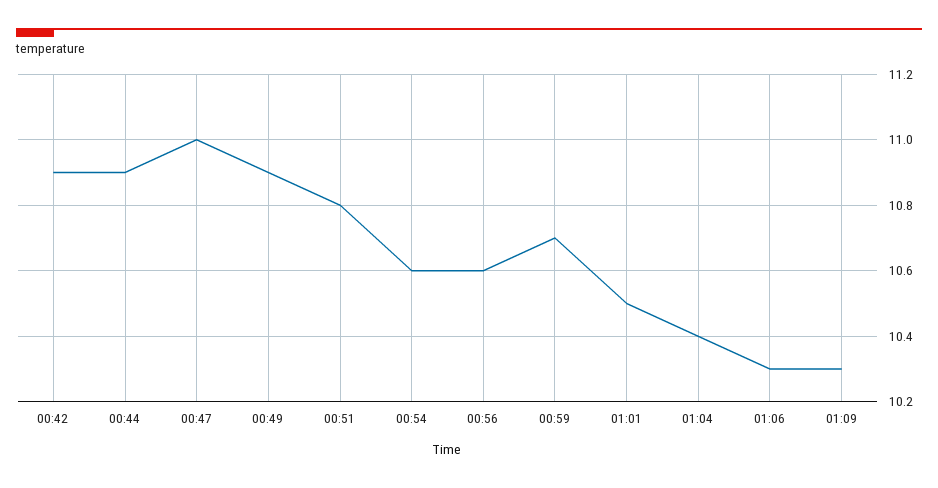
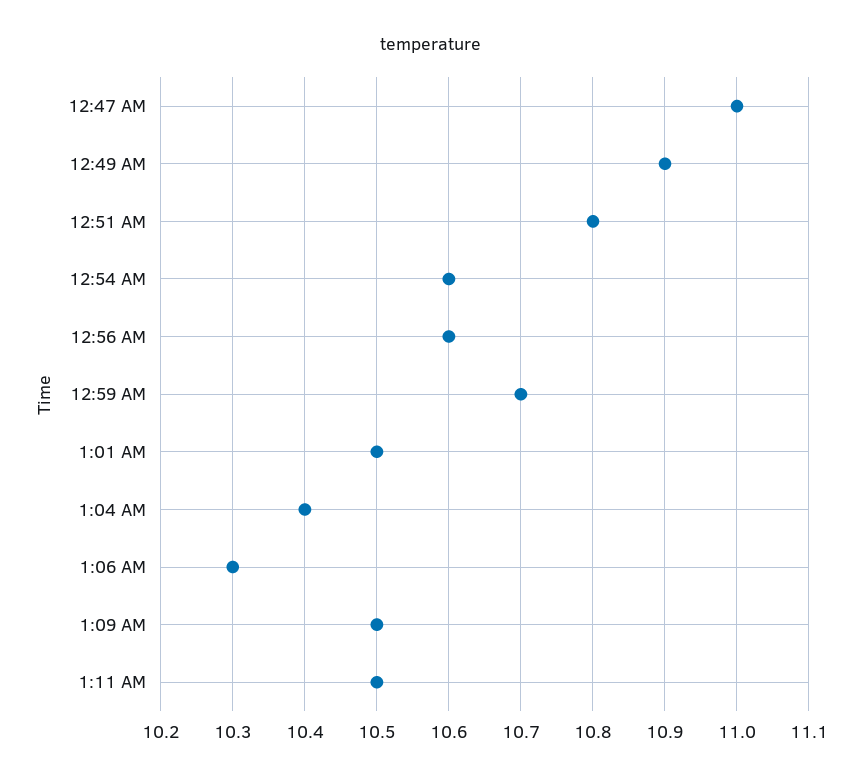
00:42: 10.9 -> none
00:44: 10.9 -> none
01:09: 10.3 -> 10.5
1:11 AM: none -> 10.5

